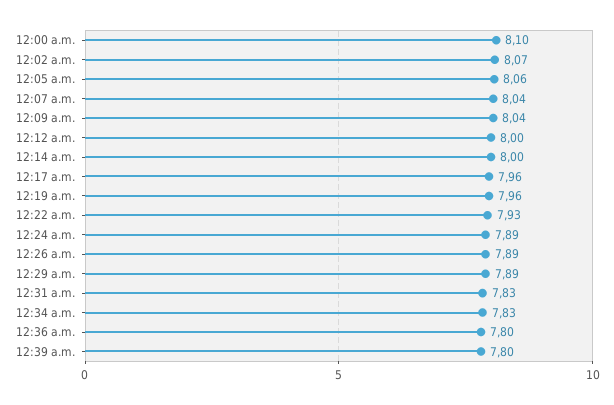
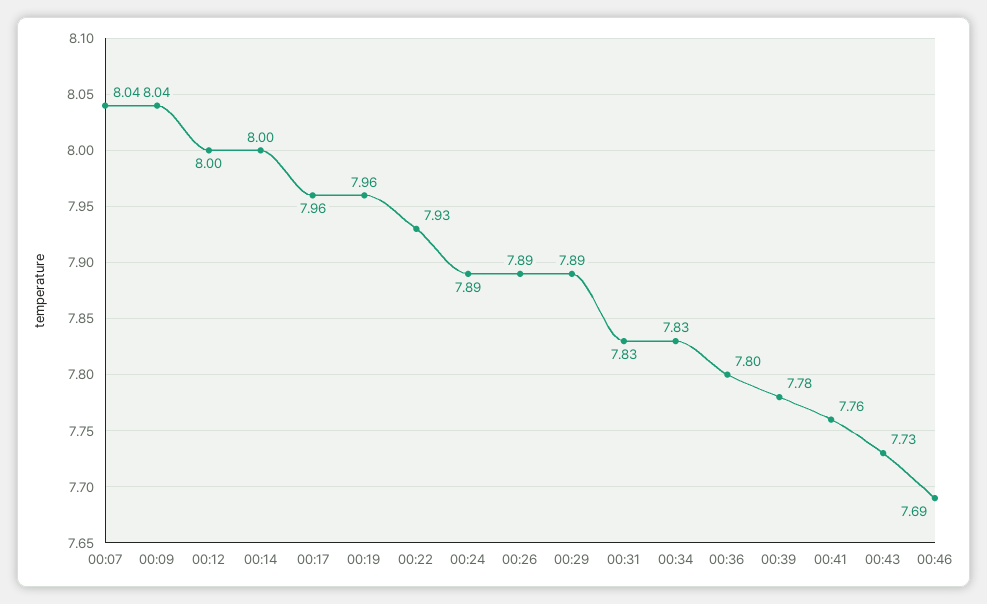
12:00 a.m.: 8.1 -> none
12:02 a.m.: 8.07 -> none
12:05 a.m.: 8.06 -> none
12:39 a.m.: 7.8 -> 7.78
00:41: none -> 7.76
00:43: none -> 7.73
00:46: none -> 7.69

